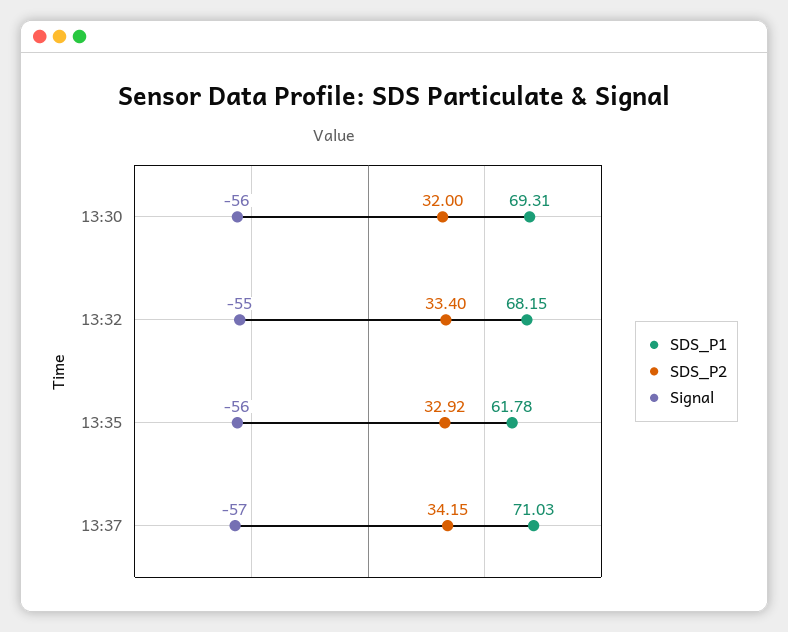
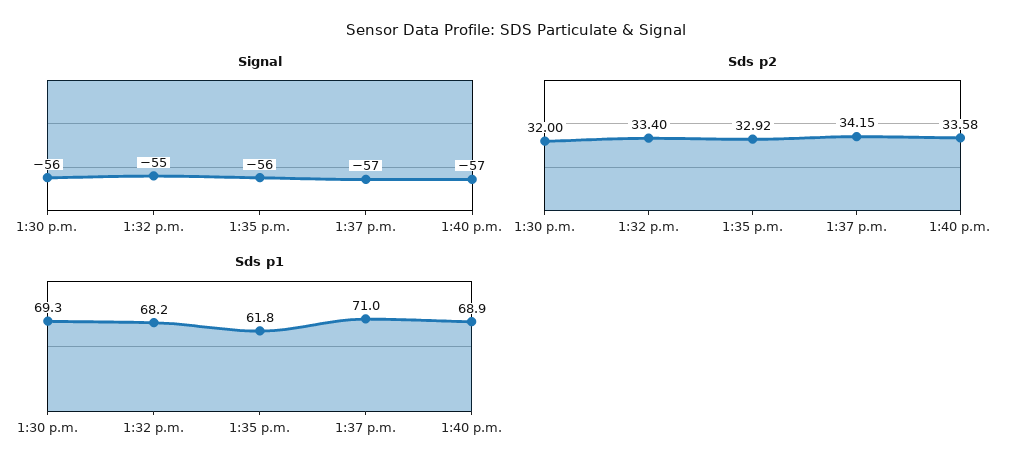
Signal, 1:40 p.m.: none -> -57
SDS_P2, 1:40 p.m.: none -> 33.58
SDS_P1, 1:40 p.m.: none -> 68.9

